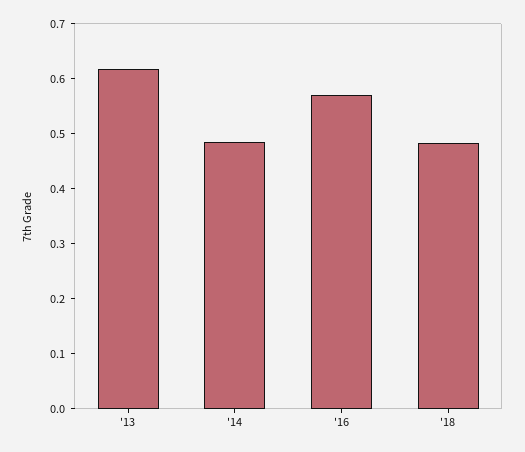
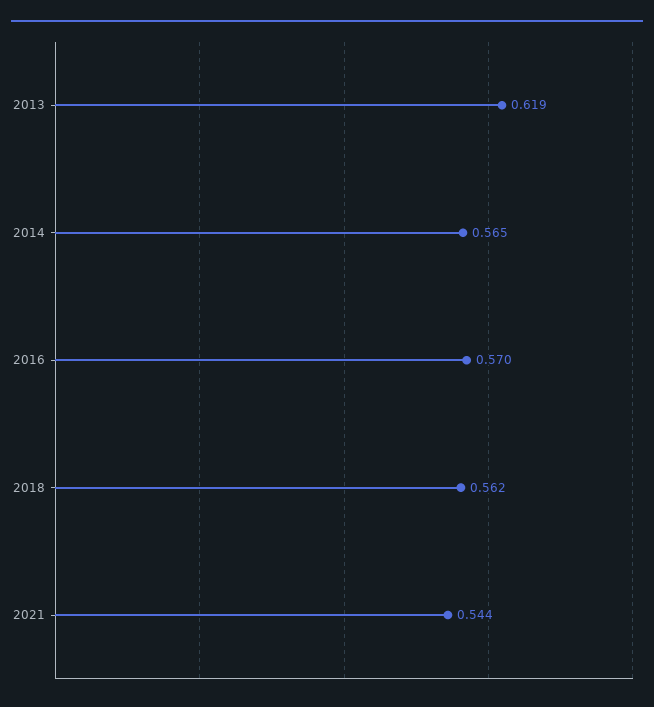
'14: 0.48 -> 0.565
'18: 0.48 -> 0.562
2021: none -> 0.544

